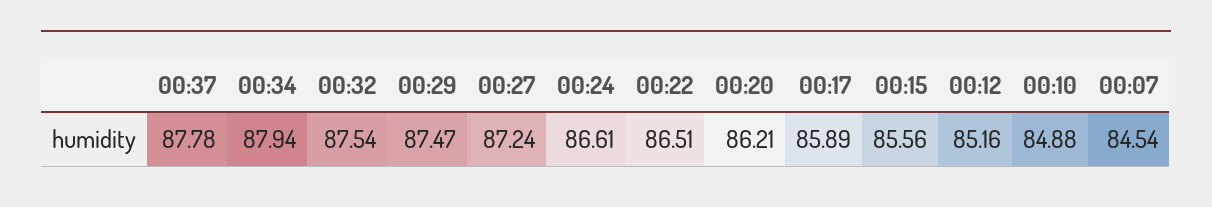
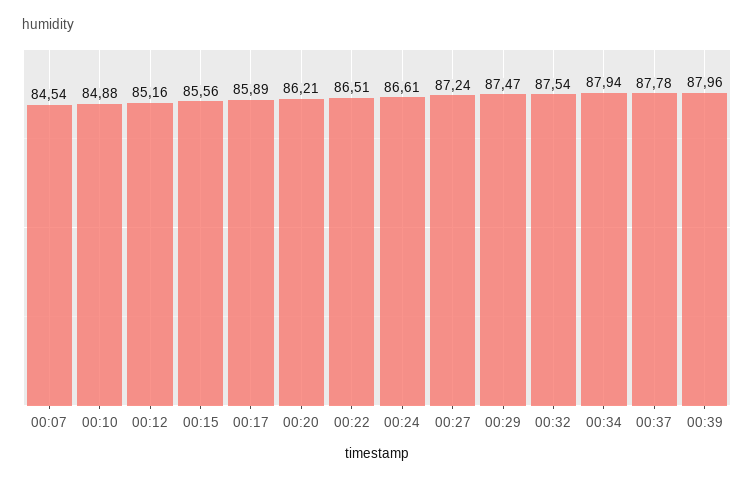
00:39: none -> 87.96

